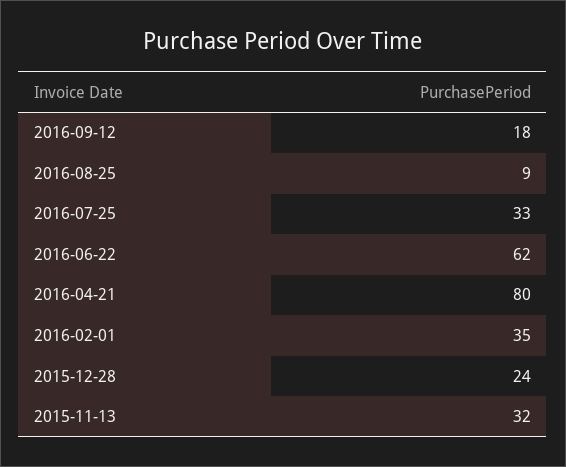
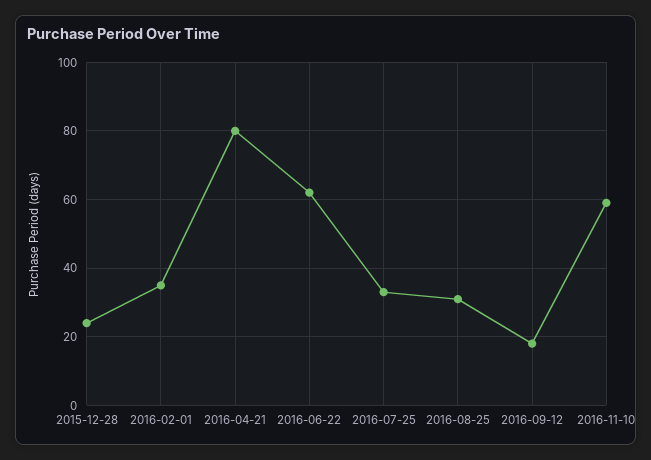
2016-08-25: 9 -> 30
2015-11-13: 32 -> none
2016-11-10: none -> 60

